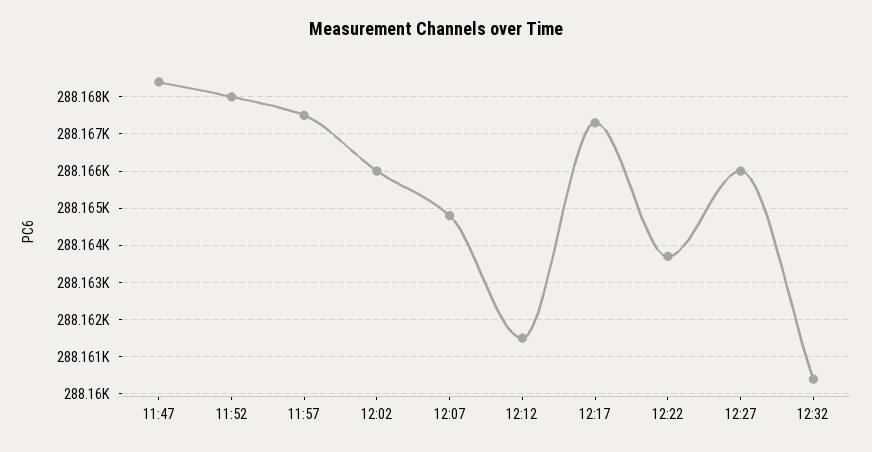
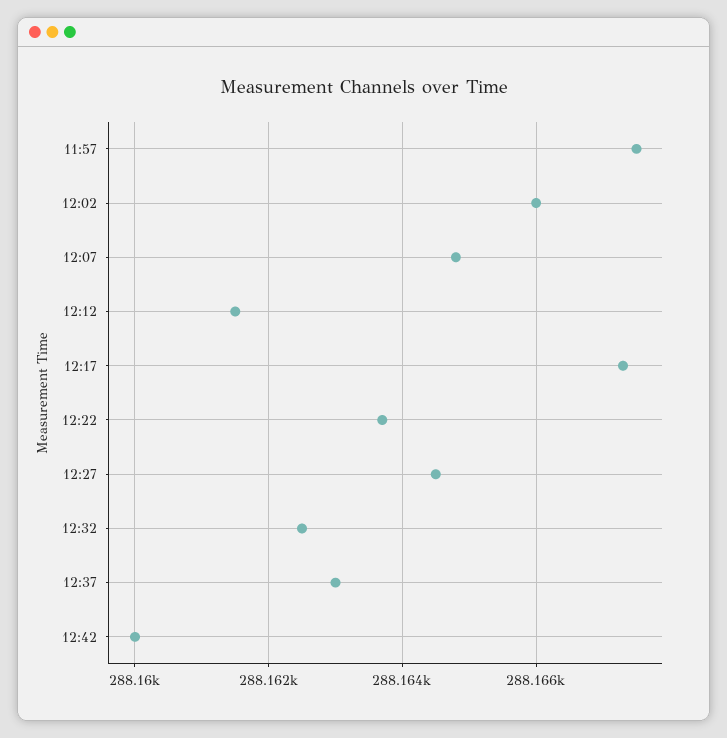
11:47: 288168.5 -> none
11:52: 288168 -> none
12:27: 288166 -> 288164.5
12:32: 288160.5 -> 288162.5
12:37: none -> 288163
12:42: none -> 288160

